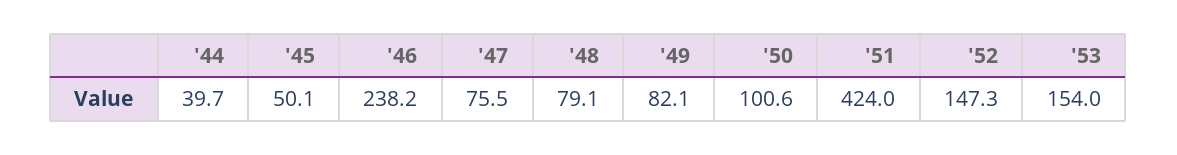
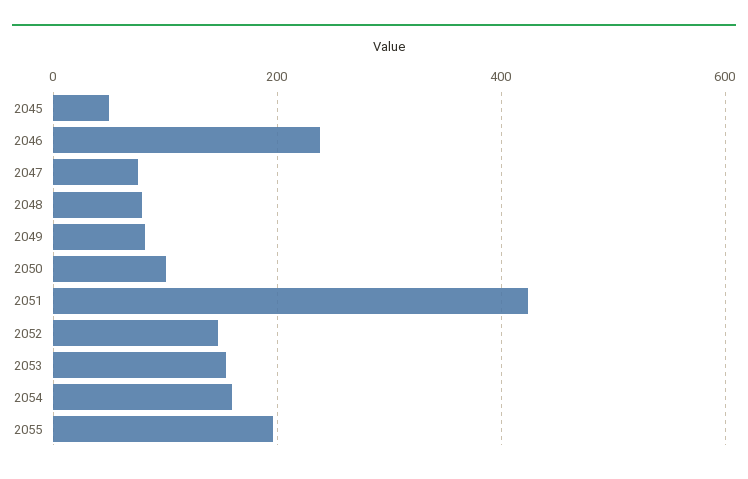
'44: 39.7 -> none
2054: none -> 160
2055: none -> 200

